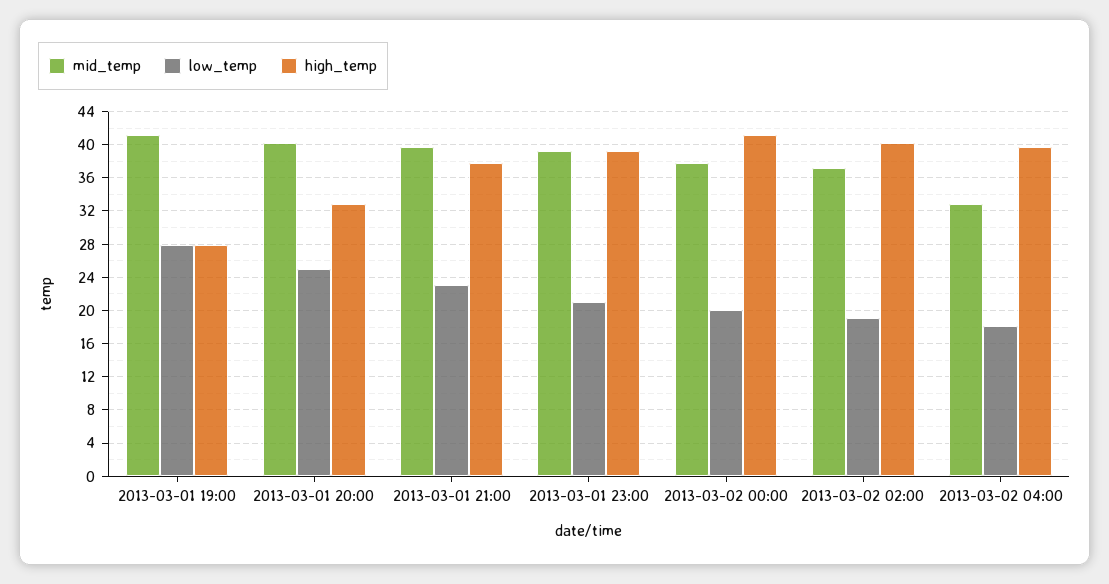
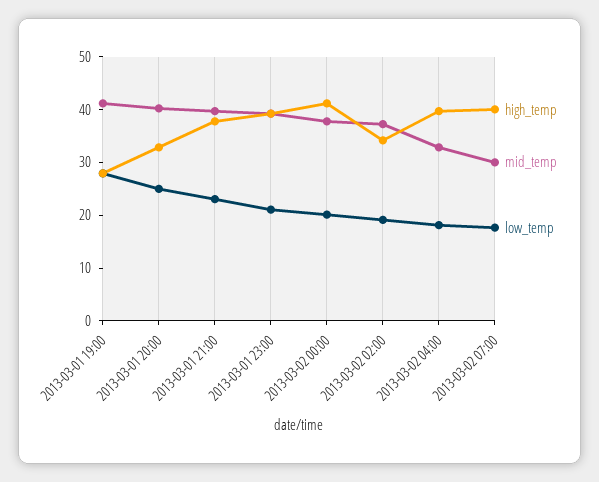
high_temp, 2013-03-02 02:00: 40 -> 34
high_temp, 2013-03-02 07:00: none -> 40
mid_temp, 2013-03-02 07:00: none -> 30
low_temp, 2013-03-02 07:00: none -> 18

